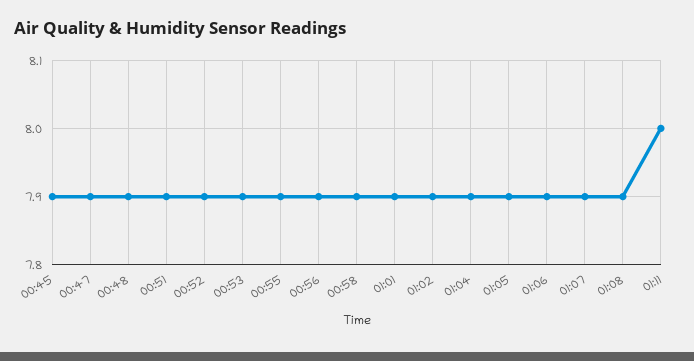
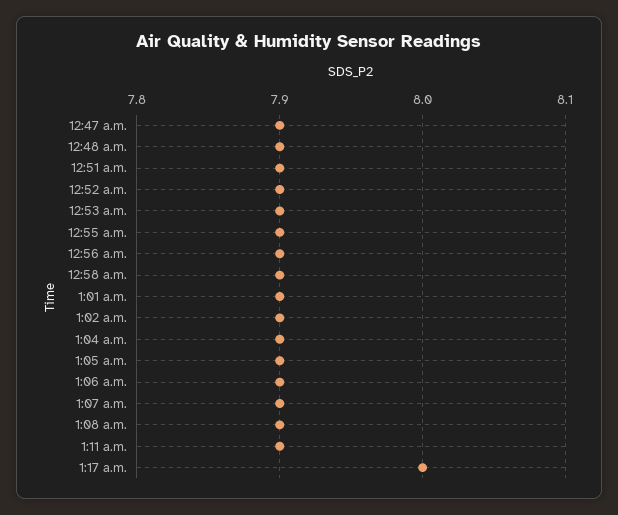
00:45: 7.9 -> none
01:11: 8 -> 7.9
1:17 a.m.: none -> 8

